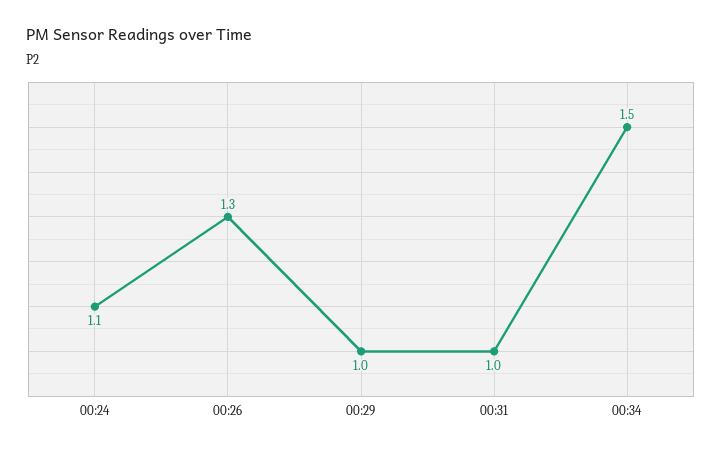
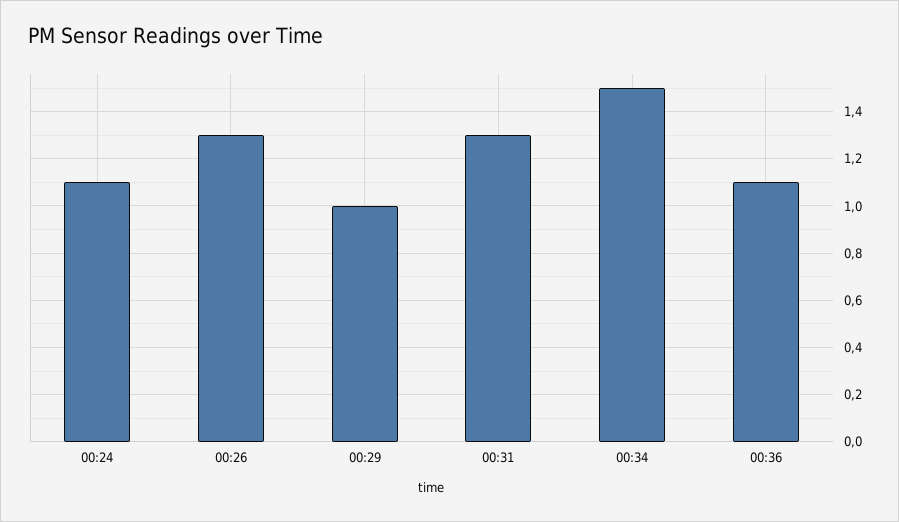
00:31: 1 -> 1.3
00:36: none -> 1.1

